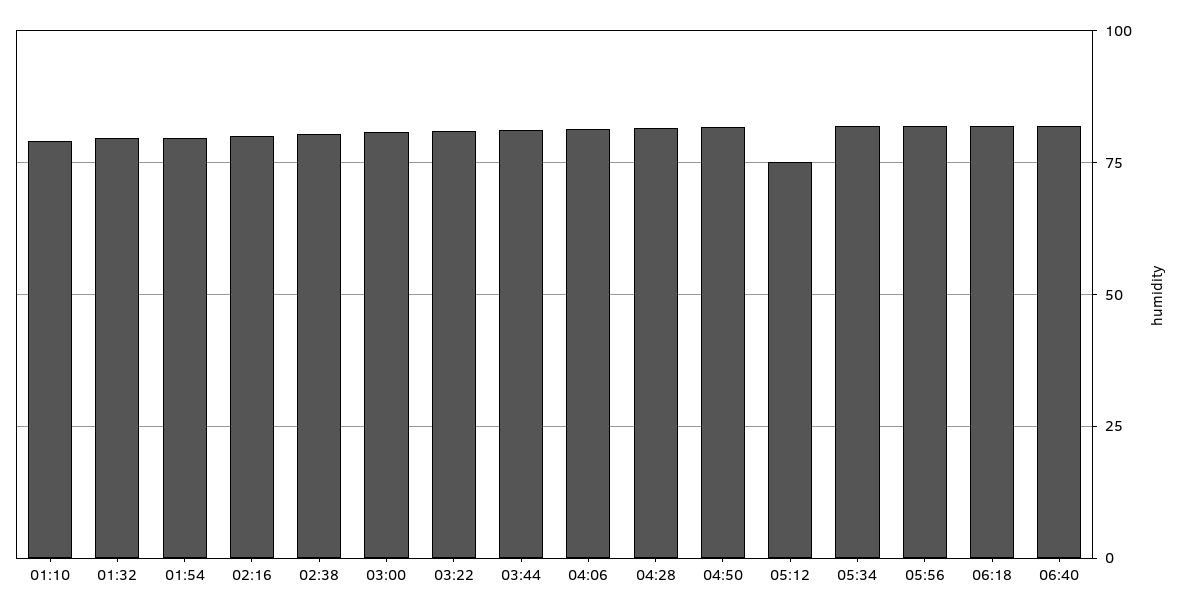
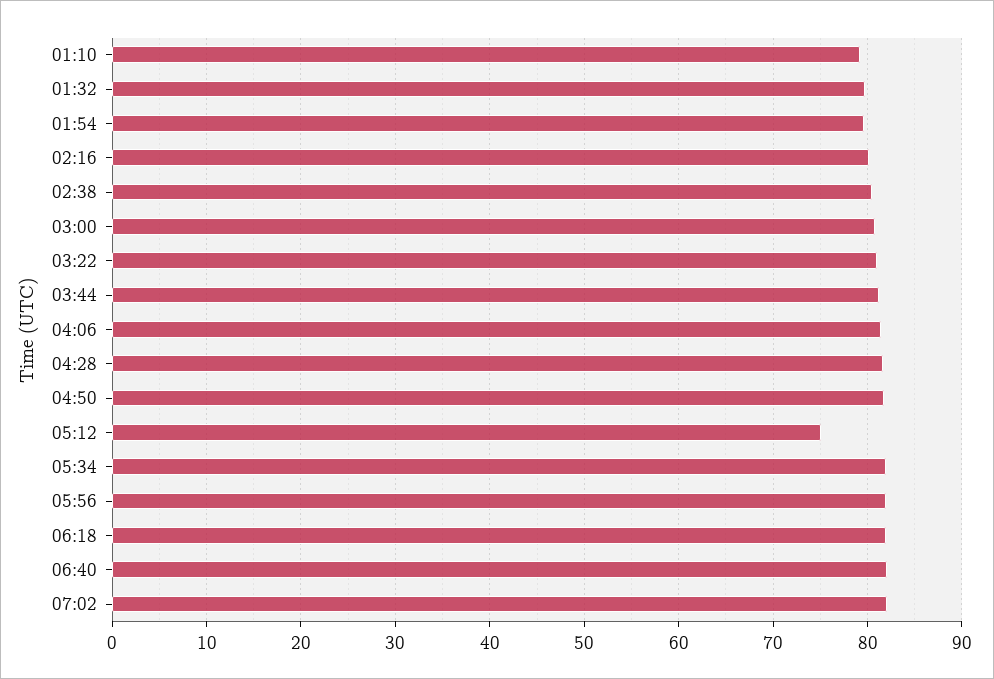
07:02: none -> 82

